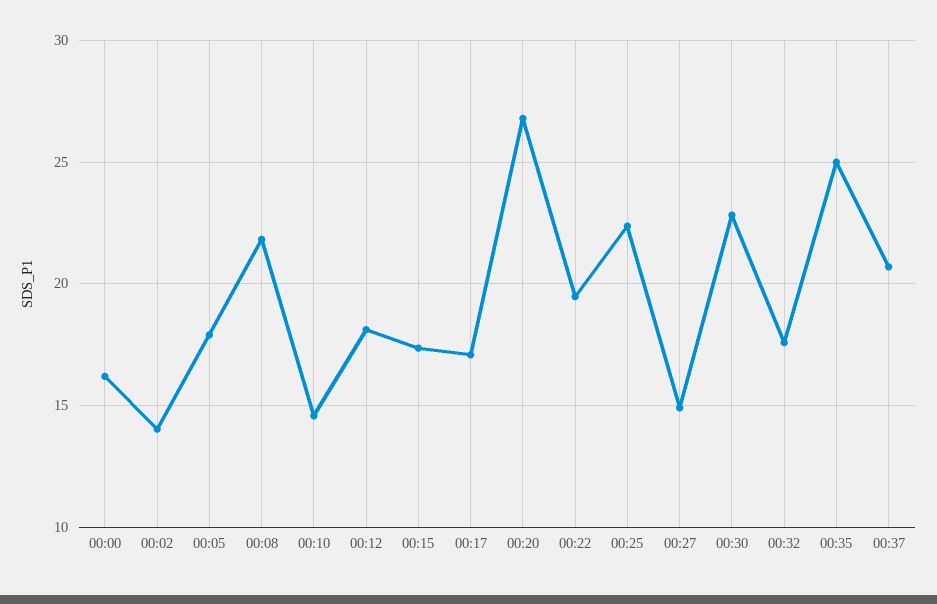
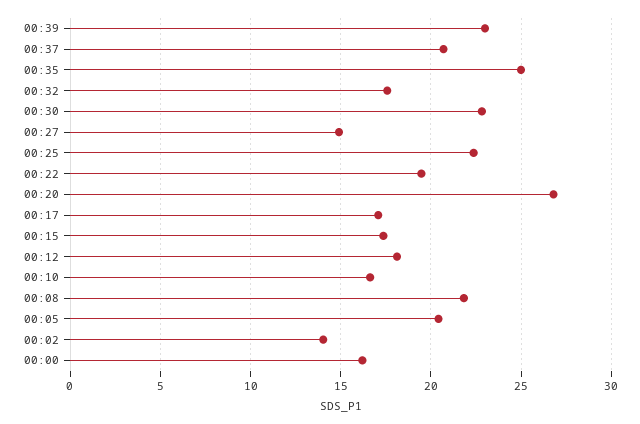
00:05: 18 -> 20.5
00:10: 14.5 -> 16.5
00:39: none -> 23

